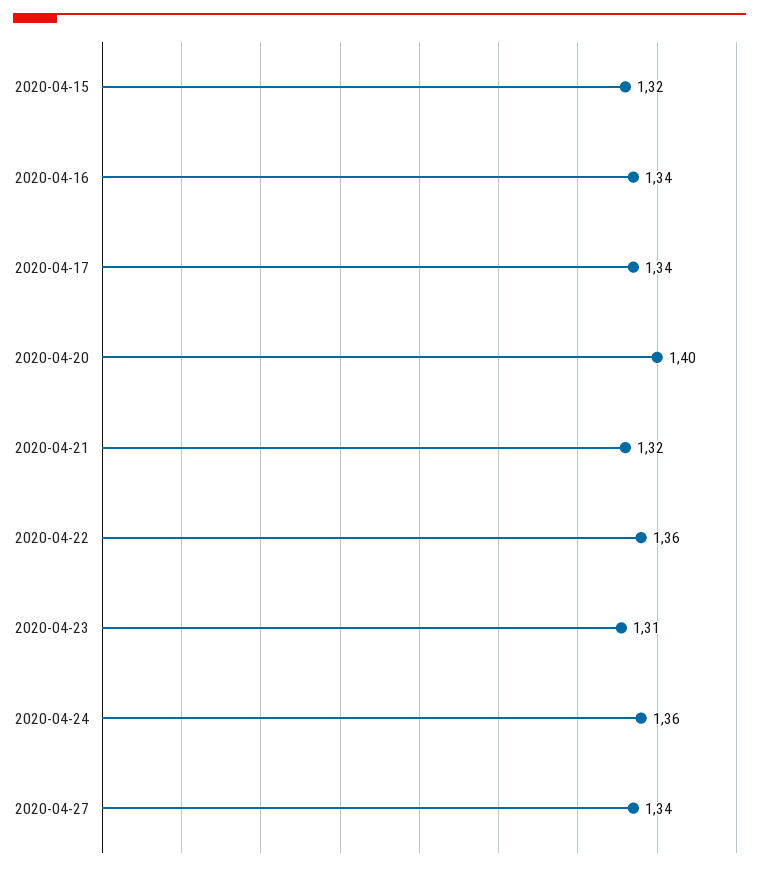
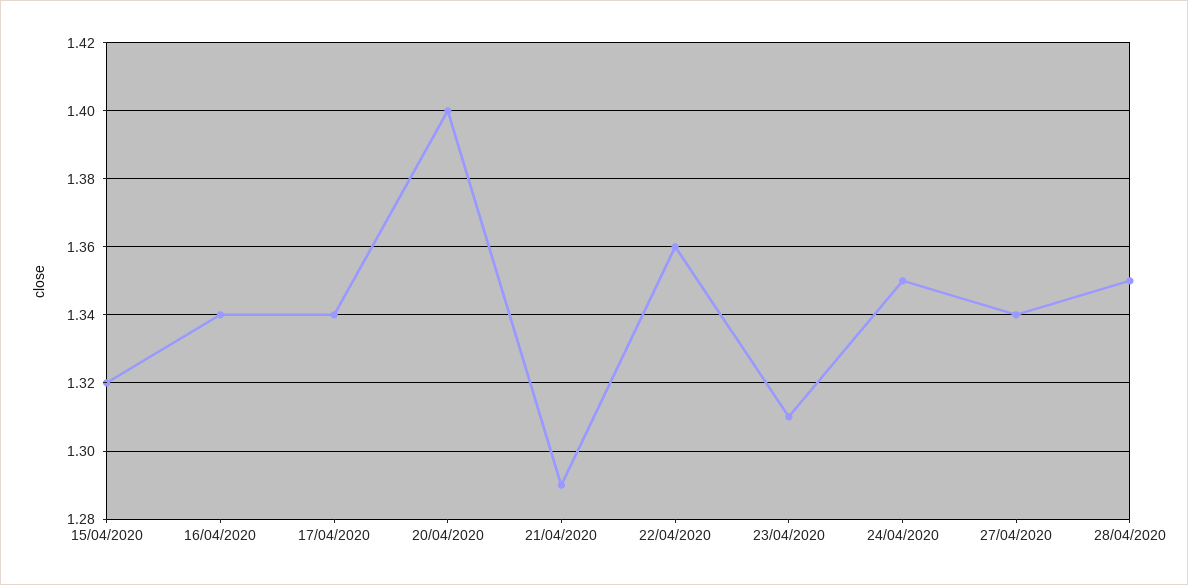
2020-04-21: 1.32 -> 1.29
2020-04-24: 1.36 -> 1.35
28/04/2020: none -> 1.35

